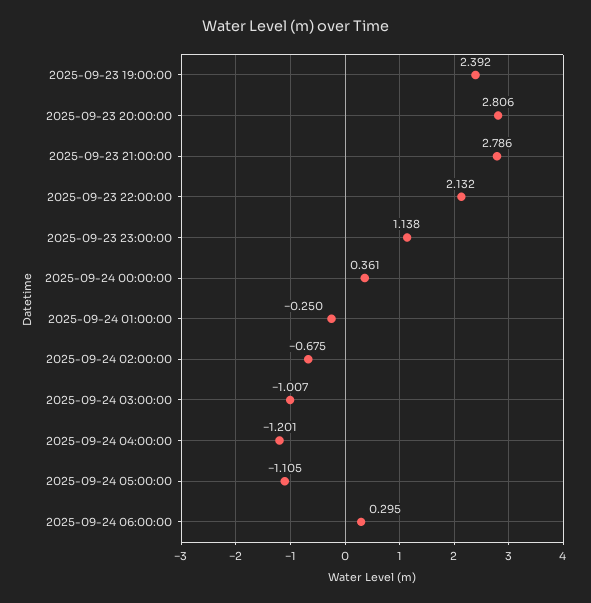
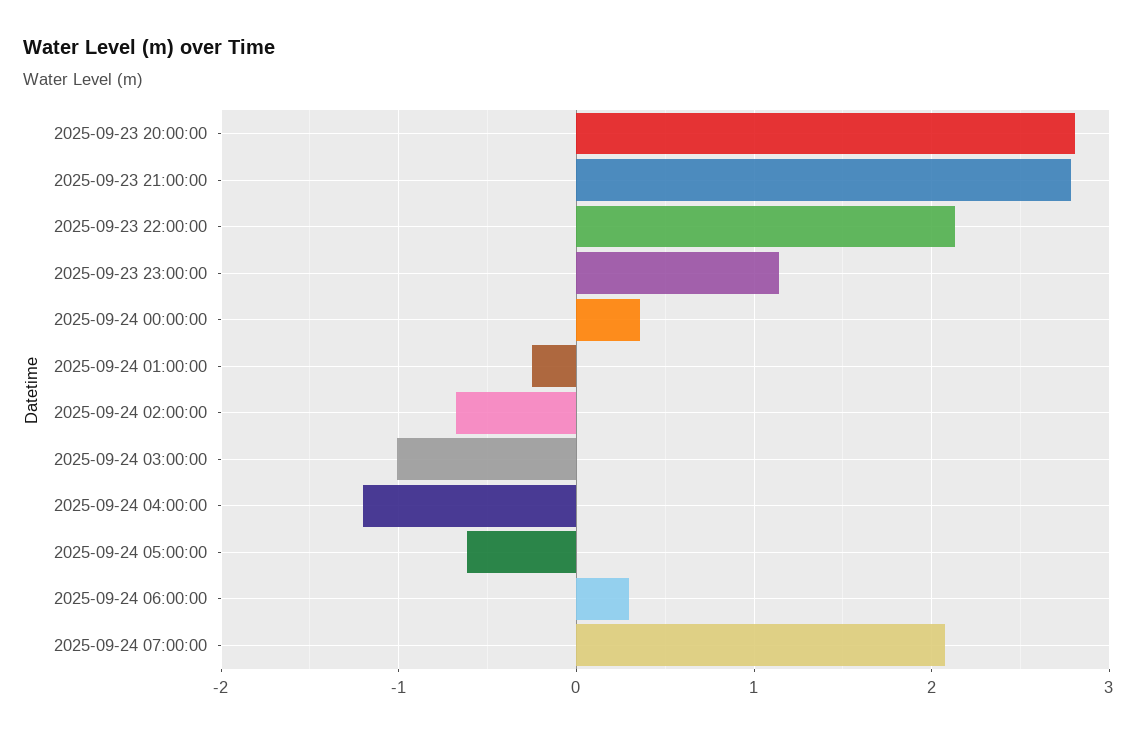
2025-09-23 19:00:00: 2.392 -> none
2025-09-24 05:00:00: -1.105 -> -0.6
2025-09-24 07:00:00: none -> 2.1

